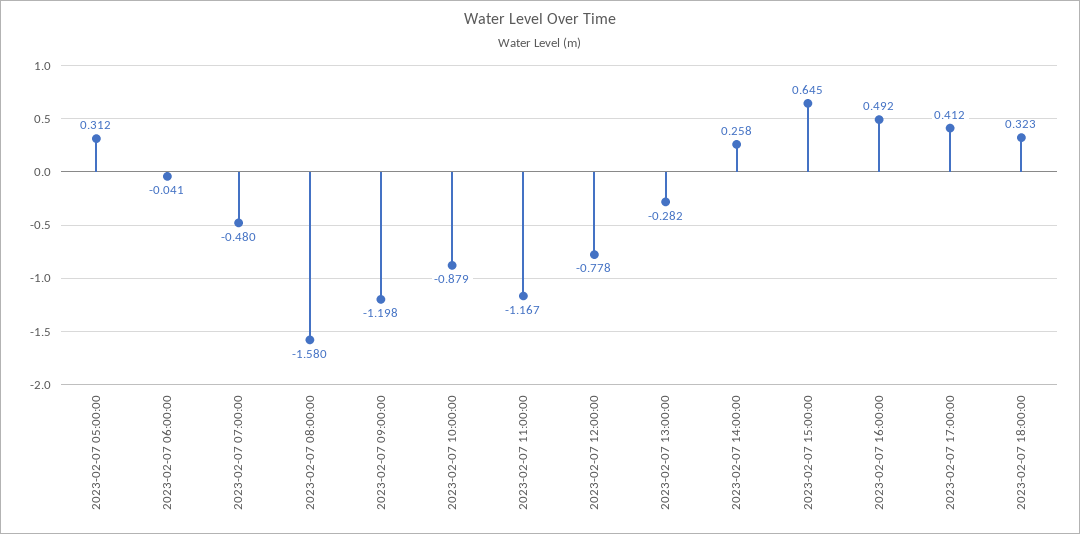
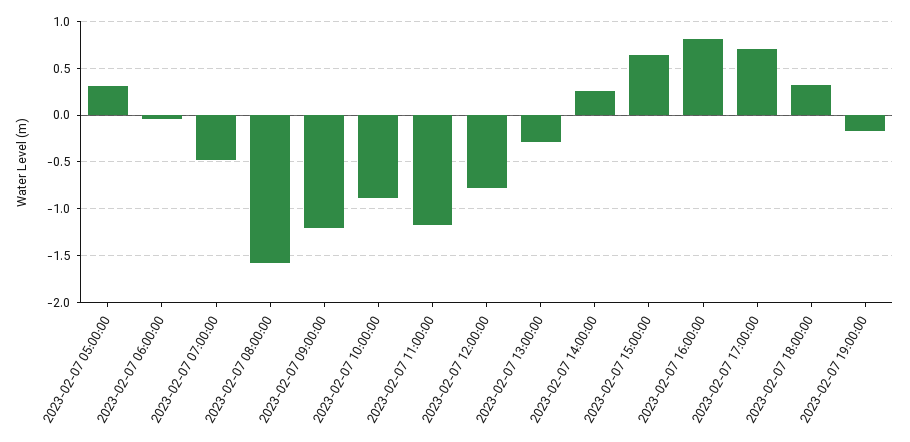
2023-02-07 16:00:00: 0.492 -> 0.8
2023-02-07 17:00:00: 0.412 -> 0.7
2023-02-07 19:00:00: none -> -0.2

